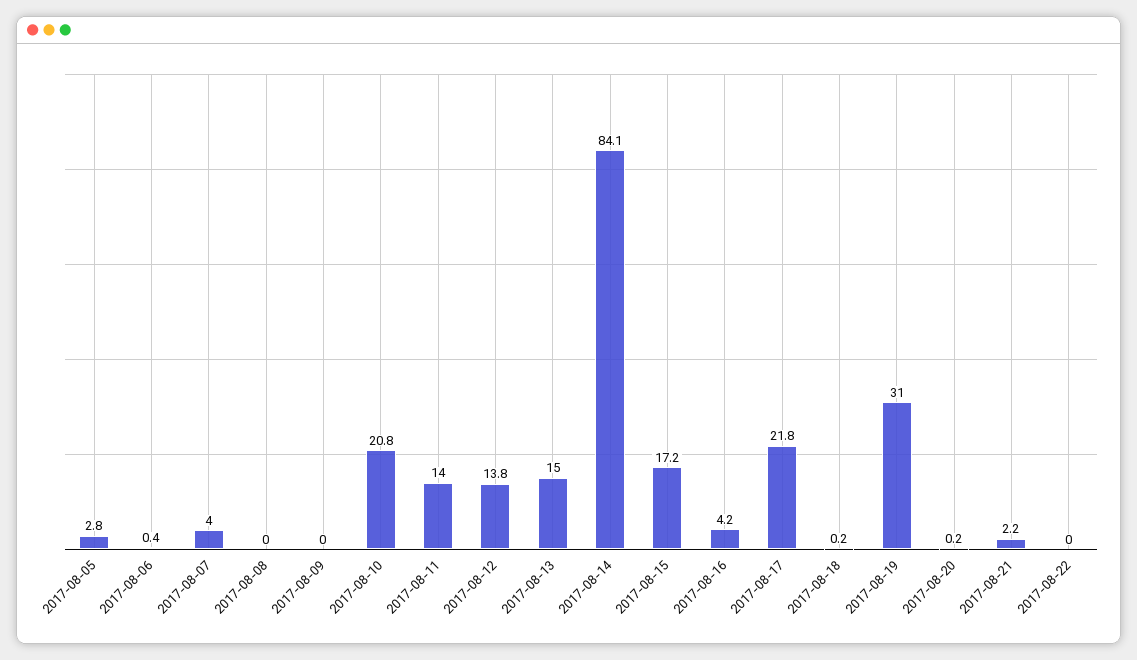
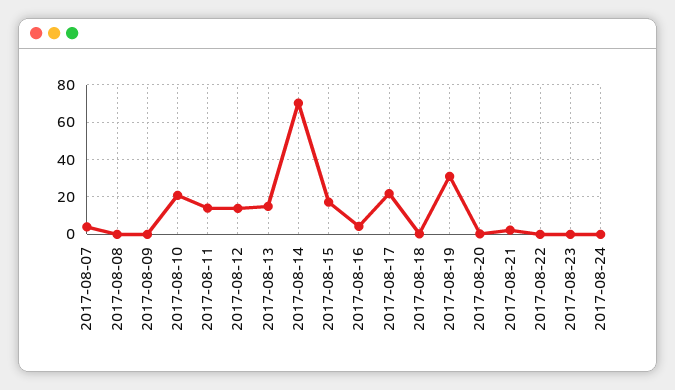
2017-08-05: 2.8 -> none
2017-08-06: 0.4 -> none
2017-08-14: 84.1 -> 70
2017-08-23: none -> 0
2017-08-24: none -> 0

